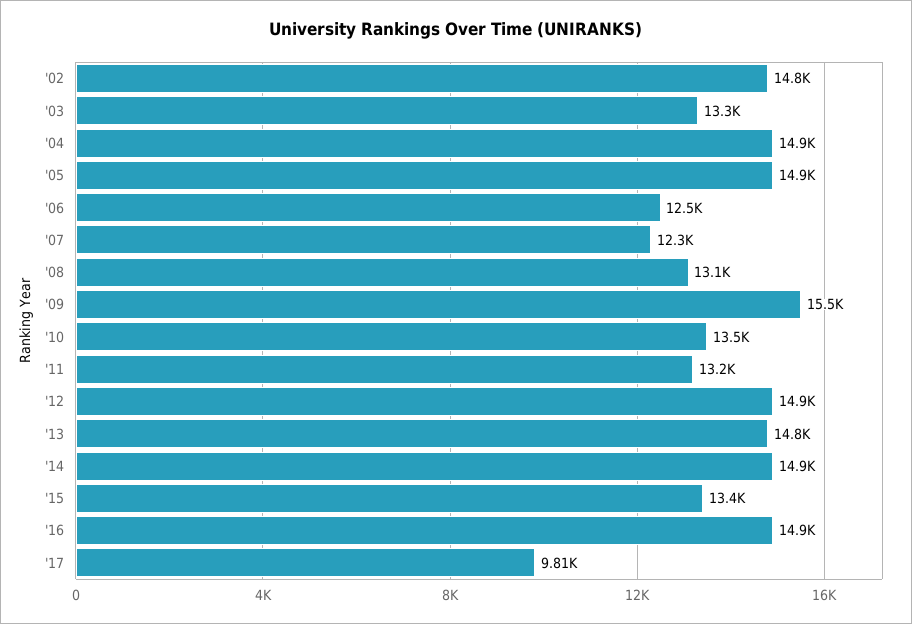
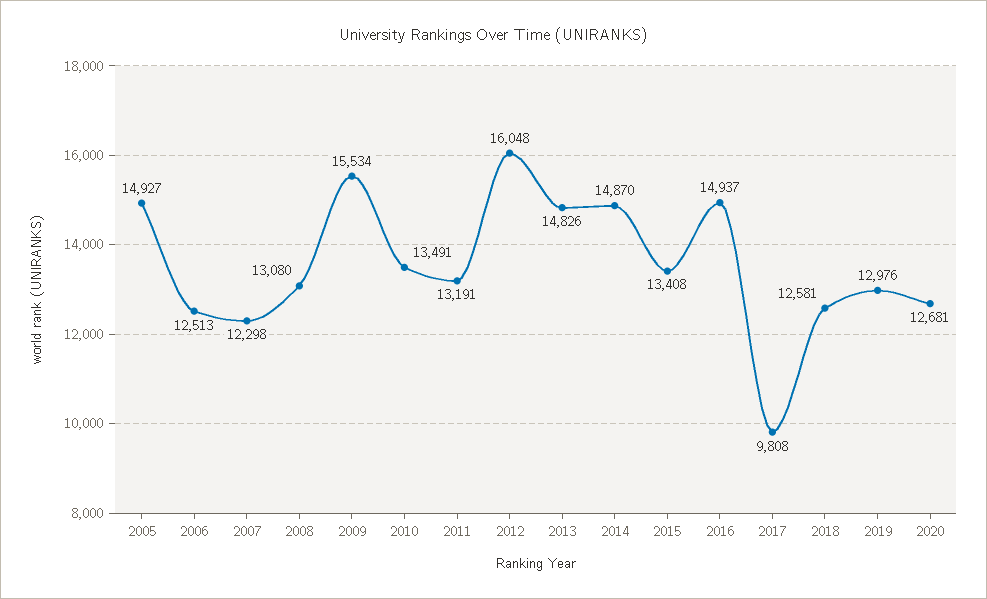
'02: 14800 -> none
'03: 13300 -> none
'04: 14900 -> none
'12: 14900 -> 16048
2018: none -> 12581
2019: none -> 12976
2020: none -> 12681

